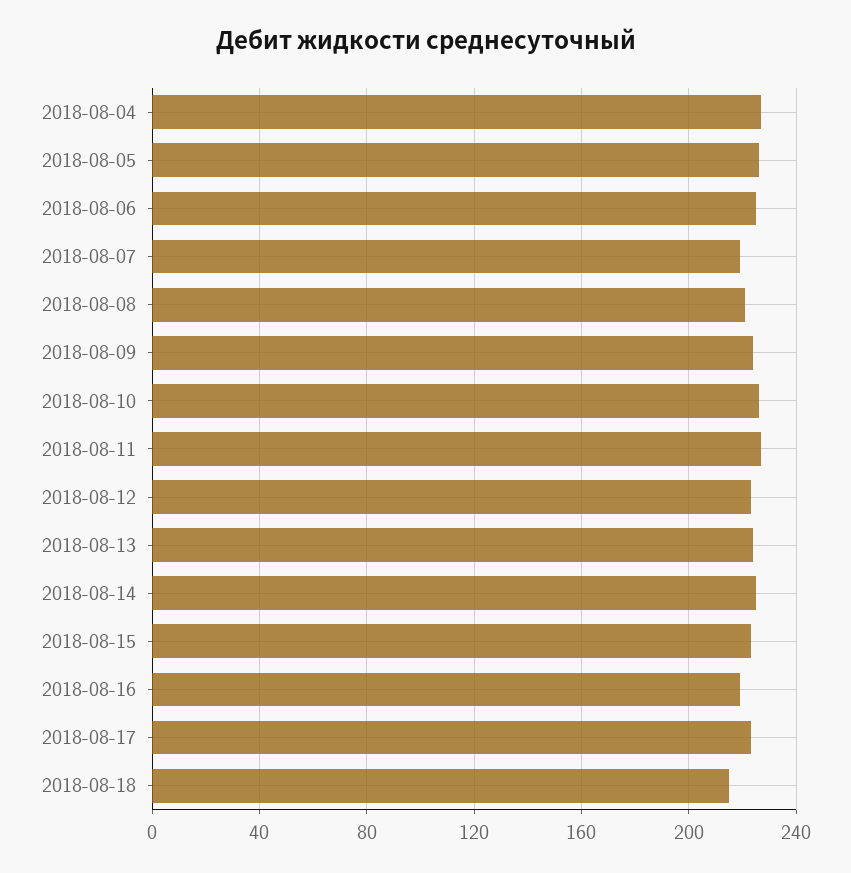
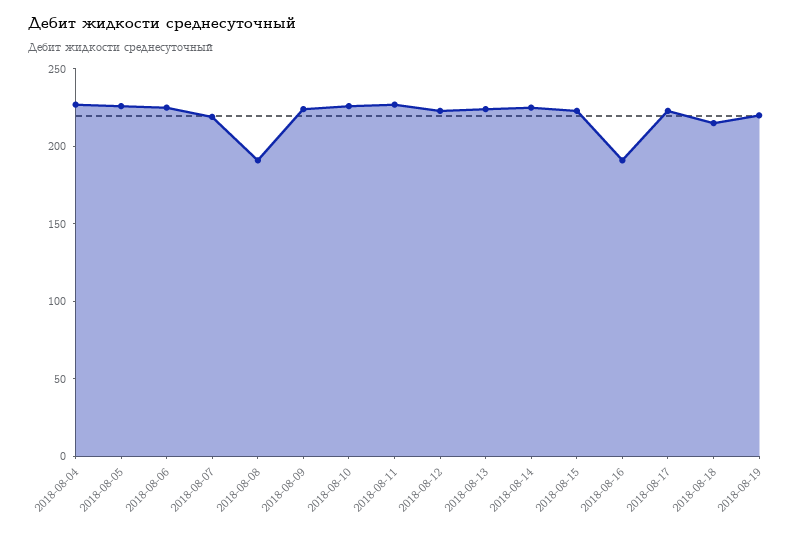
2018-08-08: 220 -> 190
2018-08-16: 220 -> 190
2018-08-19: none -> 220

